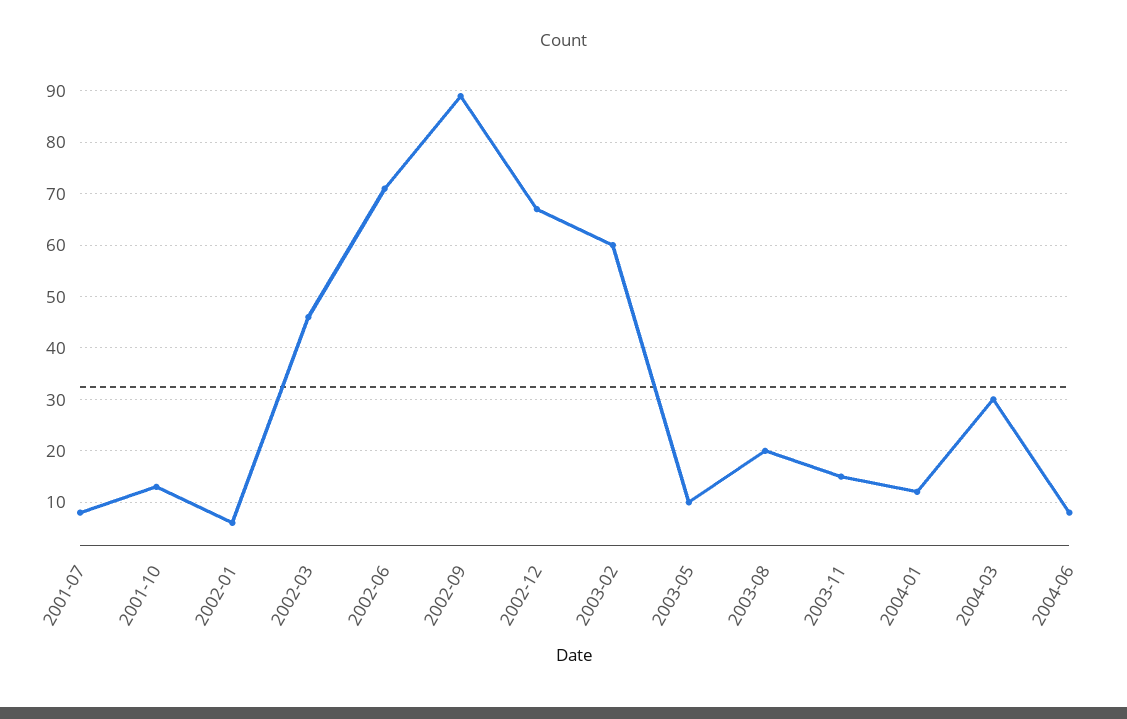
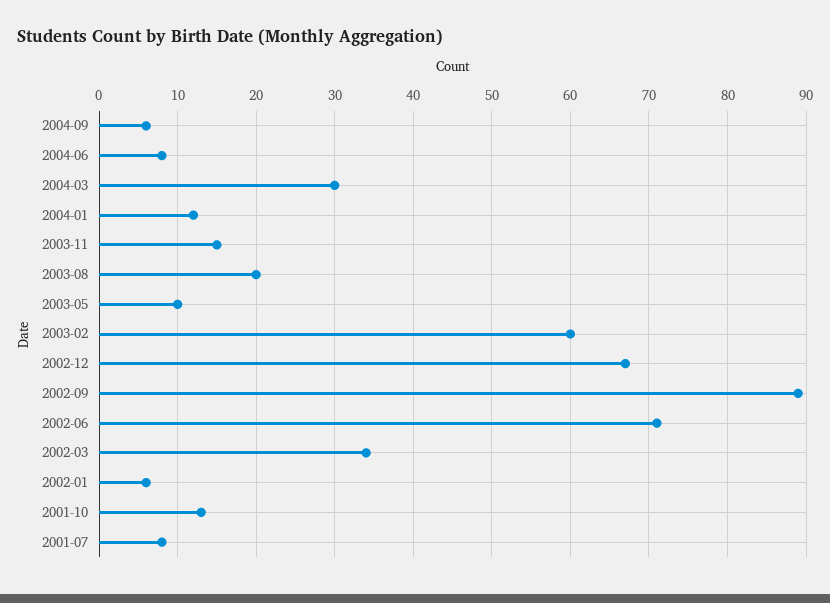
2002-03: 45 -> 34
2004-09: none -> 6

